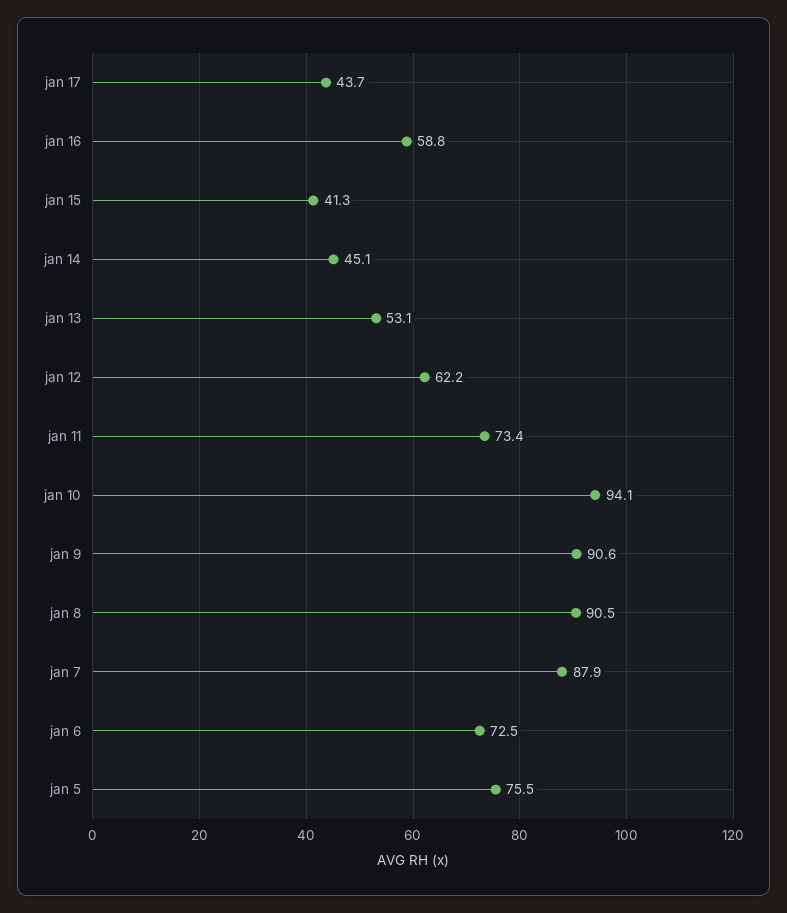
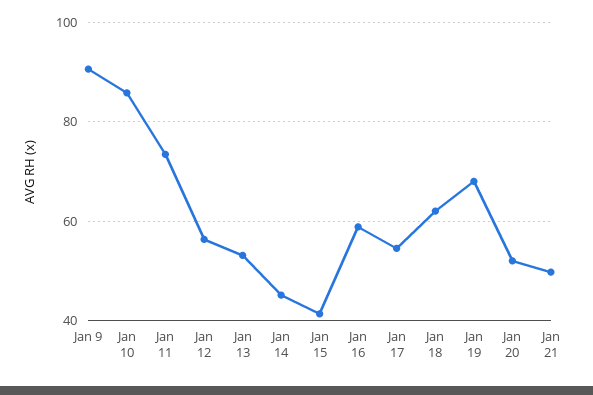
jan 17: 43.7 -> 54
jan 12: 62.2 -> 56
jan 10: 94.1 -> 86
jan 8: 90.5 -> none
jan 7: 87.9 -> none
jan 6: 72.5 -> none
jan 5: 75.5 -> none
Jan 18: none -> 62
Jan 19: none -> 68
Jan 20: none -> 52
Jan 21: none -> 50

